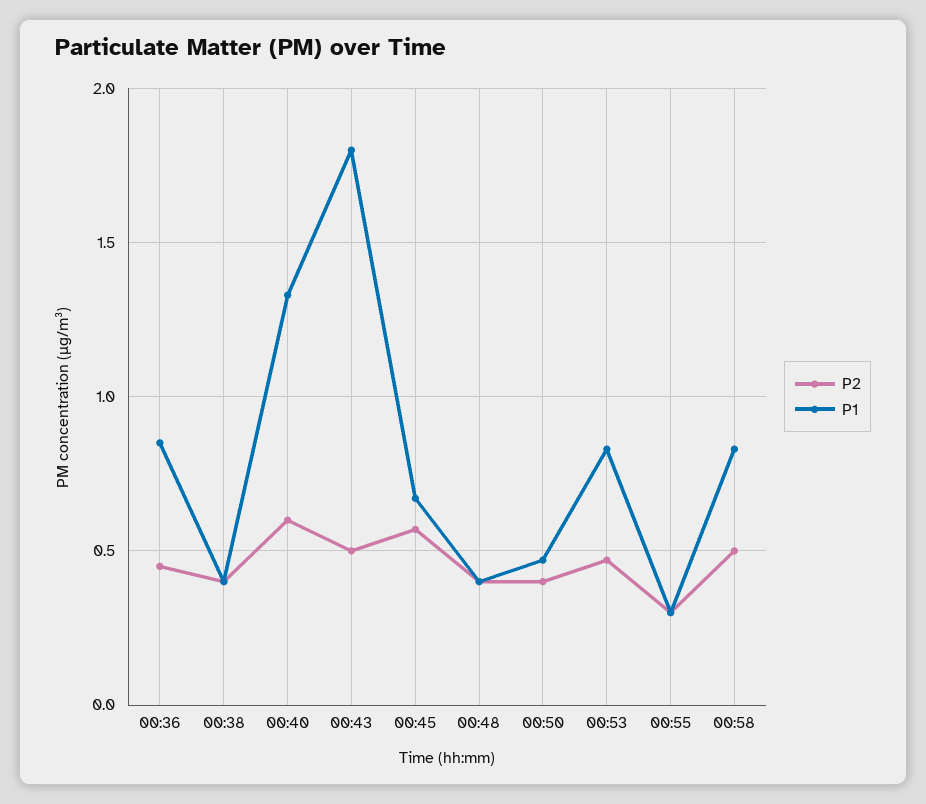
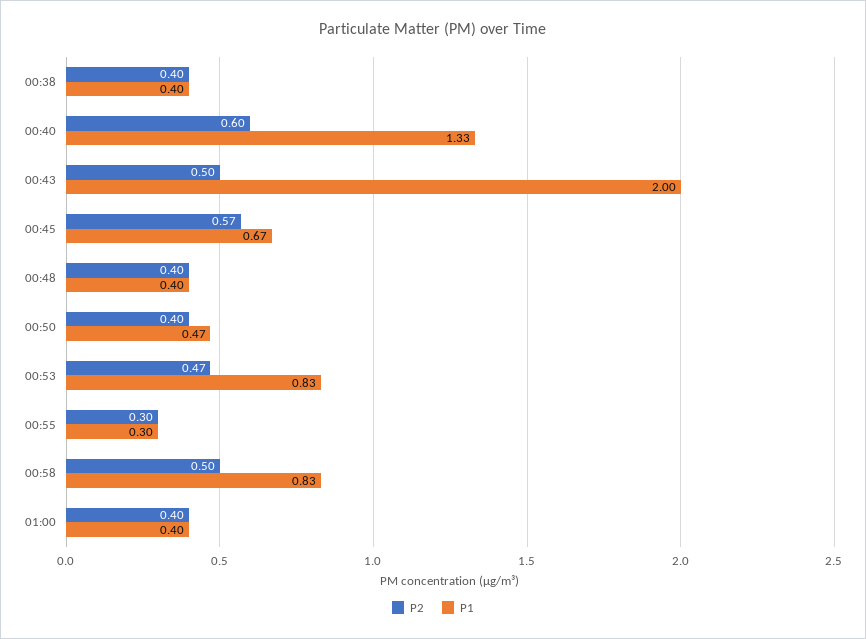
P2, 00:36: 0.45 -> none
P1, 00:36: 0.85 -> none
P1, 00:43: 1.8 -> 2
P2, 01:00: none -> 0.4
P1, 01:00: none -> 0.4

